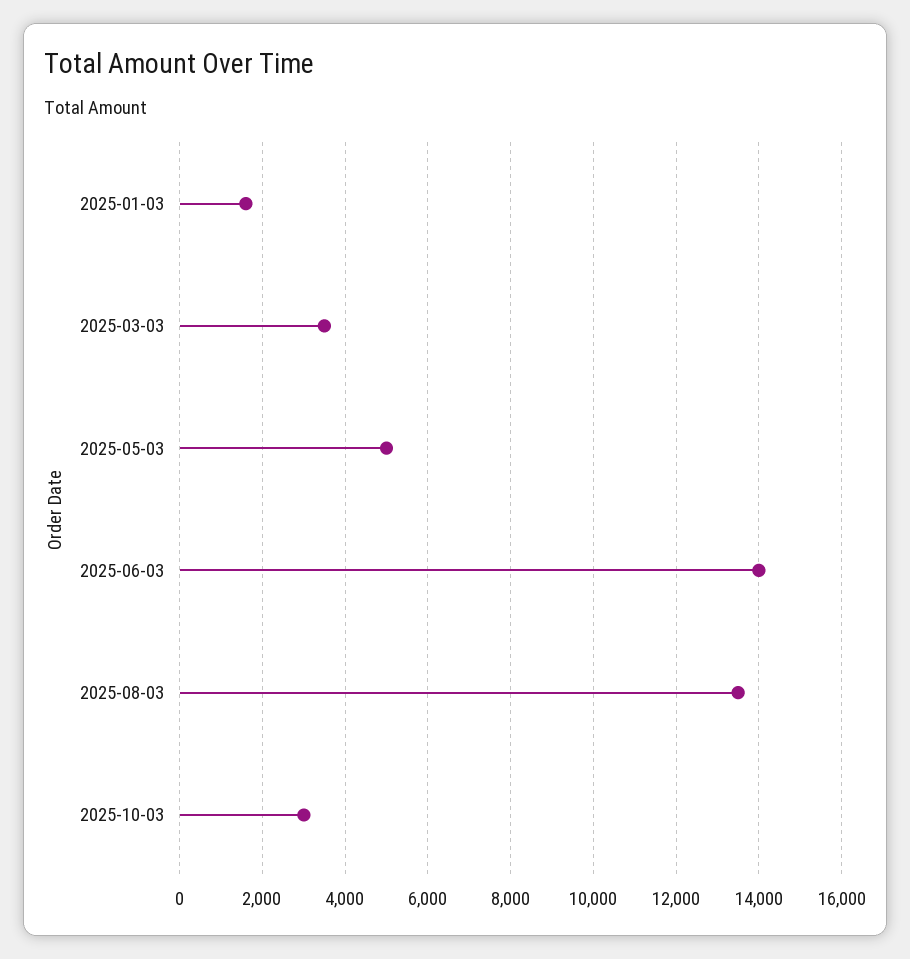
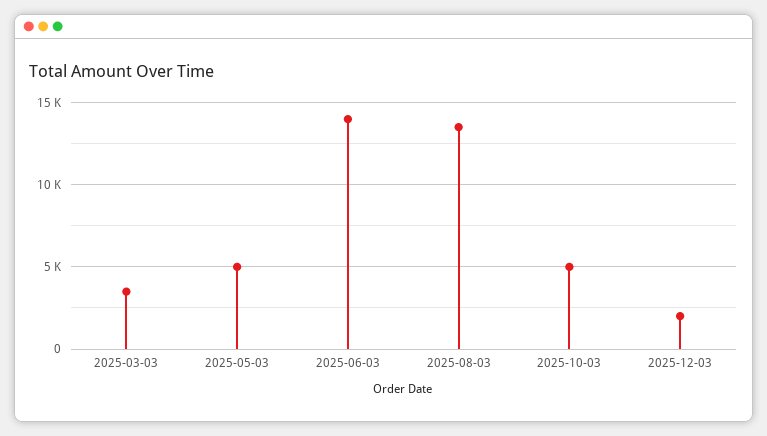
2025-01-03: 1600 -> none
2025-10-03: 3000 -> 5000
2025-12-03: none -> 2000

